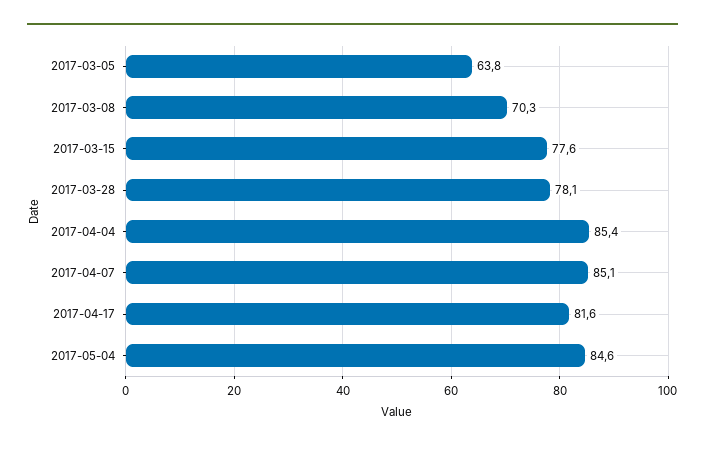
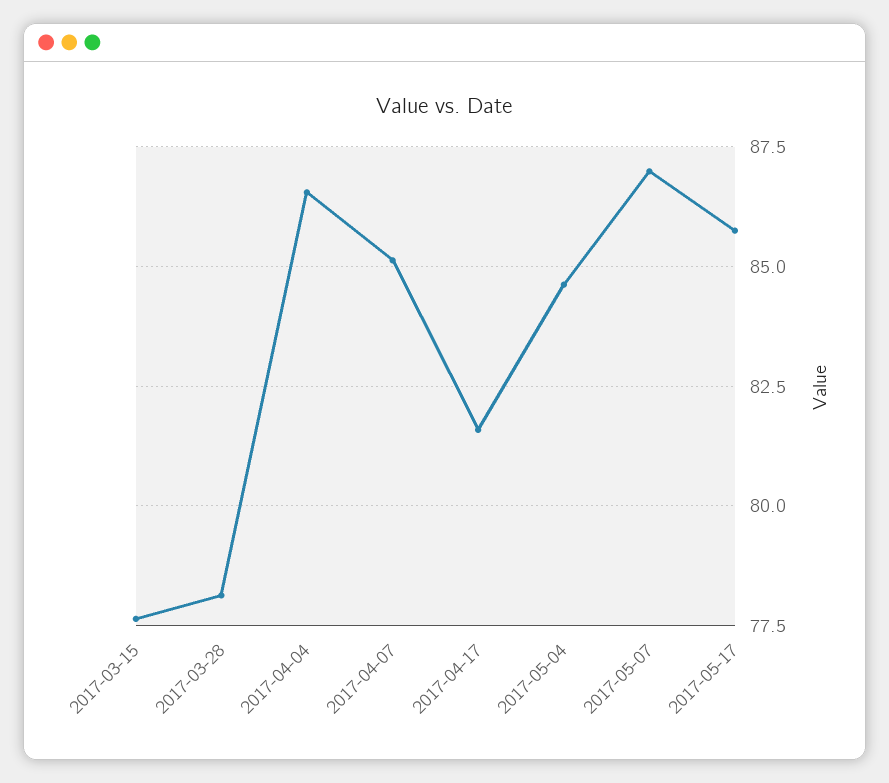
2017-03-05: 63.8 -> none
2017-03-08: 70.3 -> none
2017-04-04: 85.4 -> 86.5
2017-05-07: none -> 87
2017-05-17: none -> 85.75

